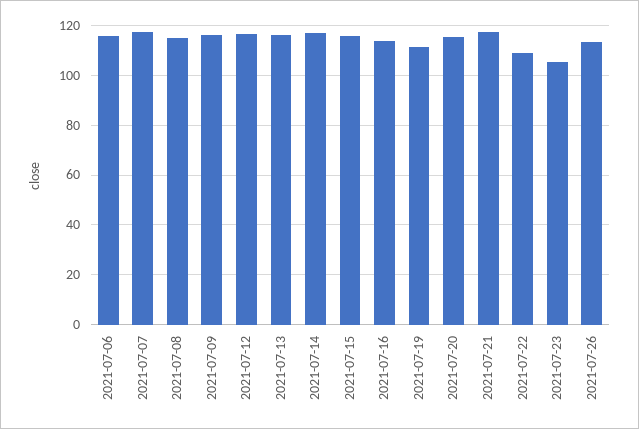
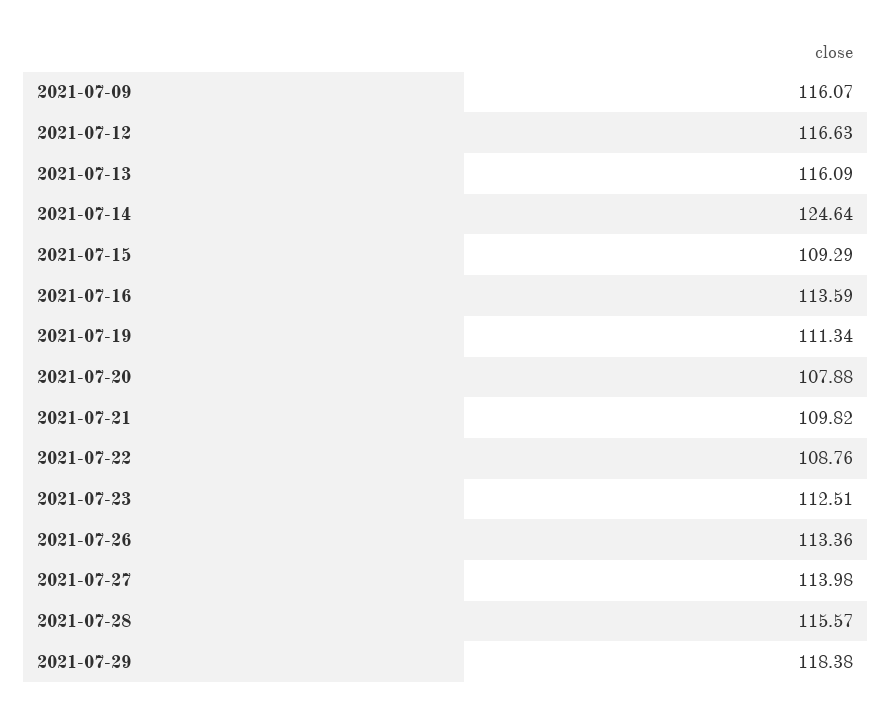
2021-07-06: 115 -> none
2021-07-07: 117.5 -> none
2021-07-08: 115 -> none
2021-07-14: 117.5 -> 124.64
2021-07-15: 115 -> 109.29
2021-07-20: 115 -> 107.88
2021-07-21: 117.5 -> 109.82
2021-07-23: 105 -> 112.51
2021-07-27: none -> 113.98
2021-07-28: none -> 115.57
2021-07-29: none -> 118.38

